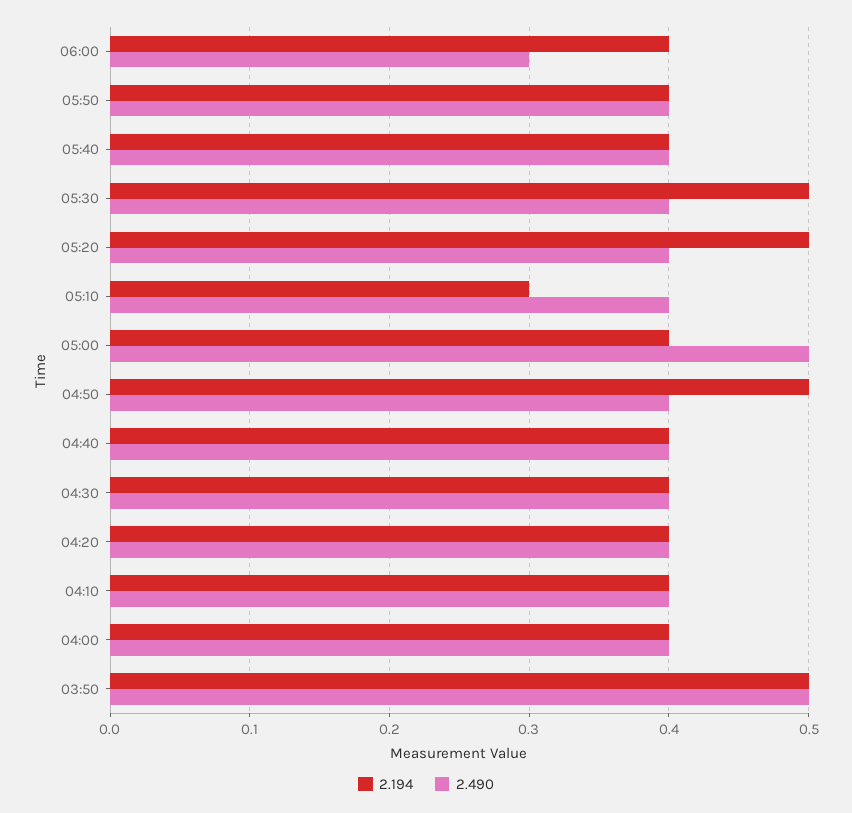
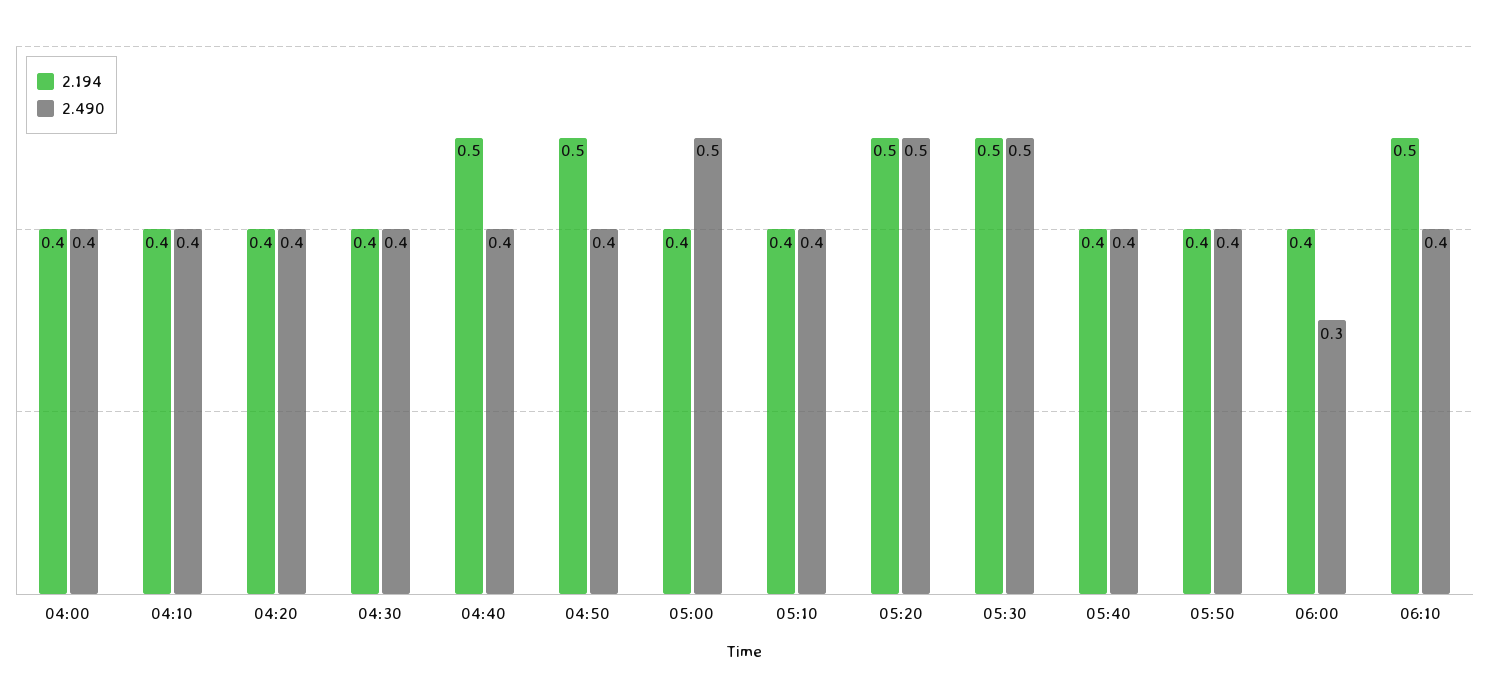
2.490, 05:30: 0.4 -> 0.5
2.490, 05:20: 0.4 -> 0.5
2.194, 05:10: 0.3 -> 0.4
2.194, 04:40: 0.4 -> 0.5
2.194, 03:50: 0.5 -> none
2.490, 03:50: 0.5 -> none
2.194, 06:10: none -> 0.5
2.490, 06:10: none -> 0.4

